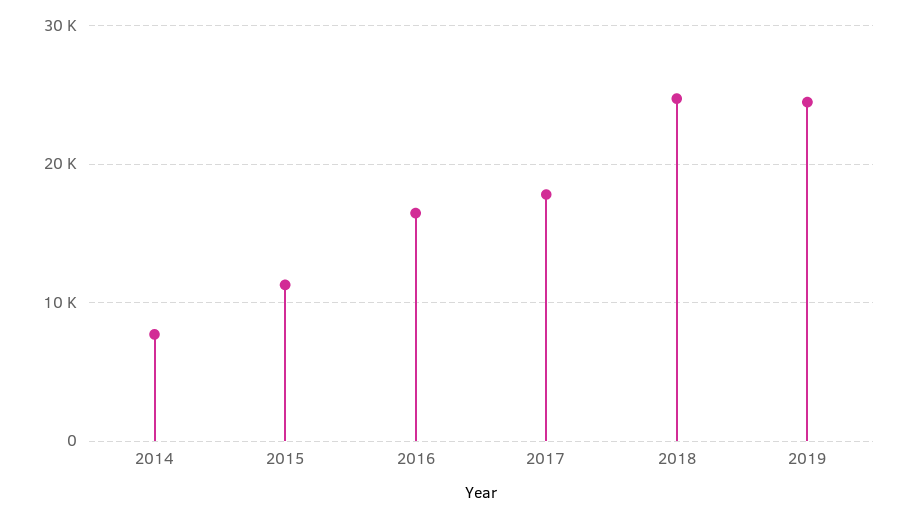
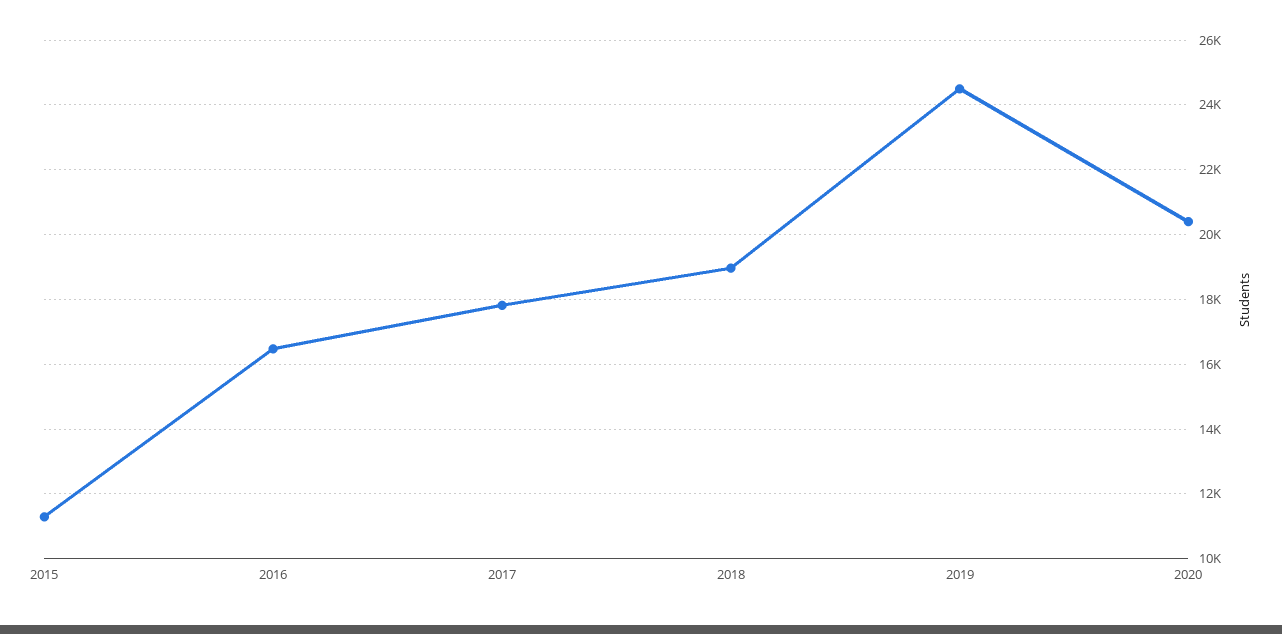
2014: 8000 -> none
2018: 25000 -> 19000
2020: none -> 20400

